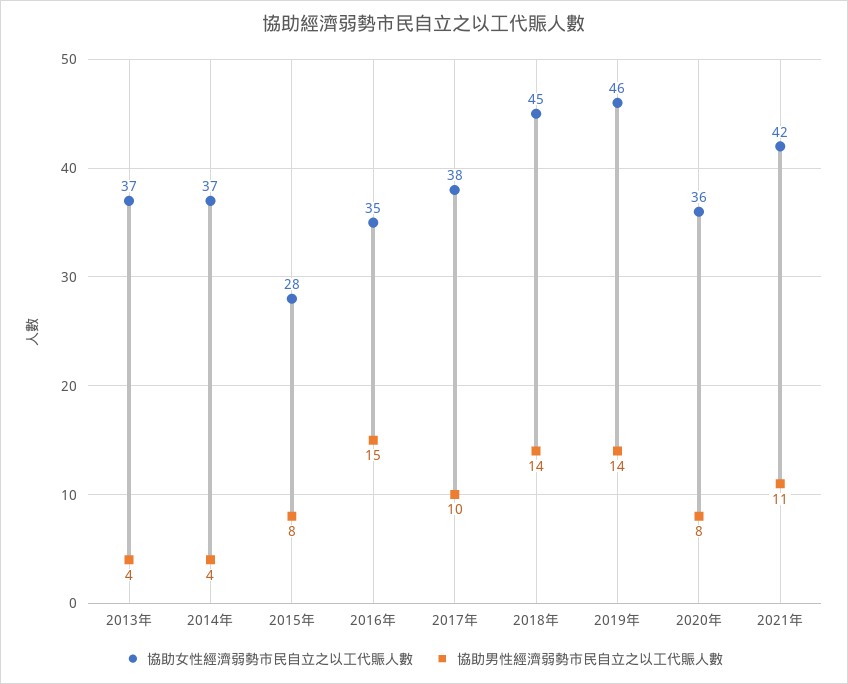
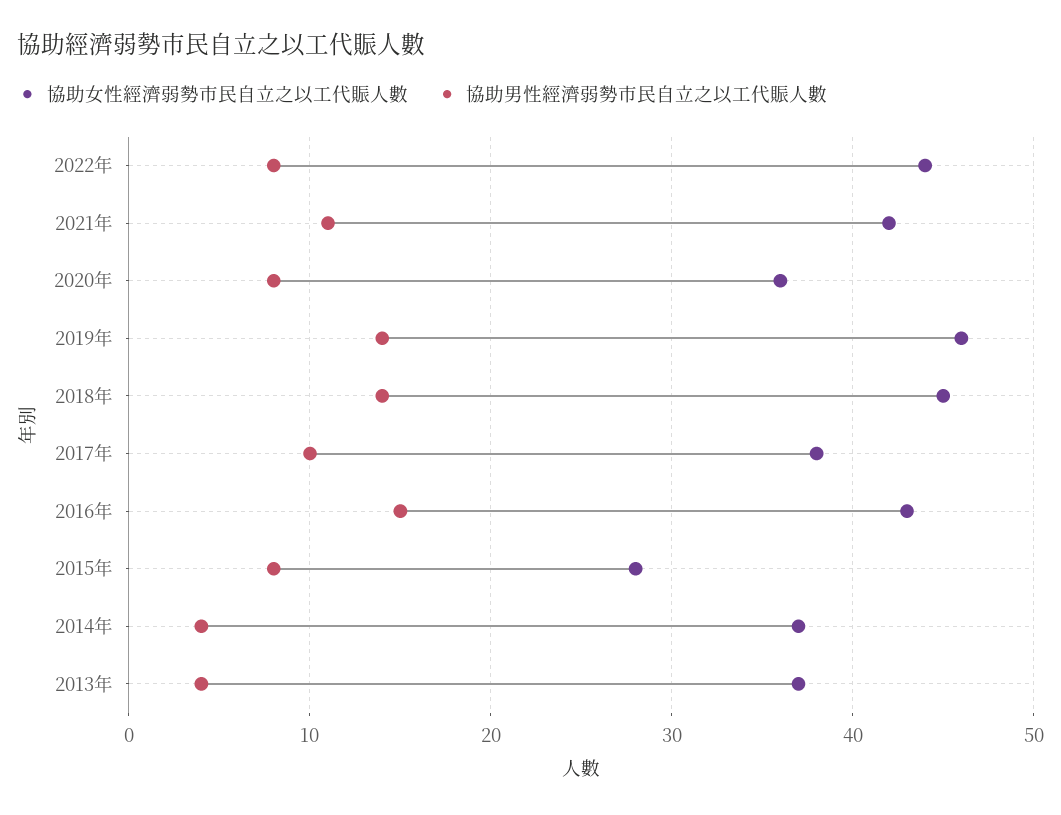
協助女性經濟弱勢市民自立之以工代賑人數, 2016年: 35 -> 43
協助女性經濟弱勢市民自立之以工代賑人數, 2022年: none -> 44
協助男性經濟弱勢市民自立之以工代賑人數, 2022年: none -> 8

